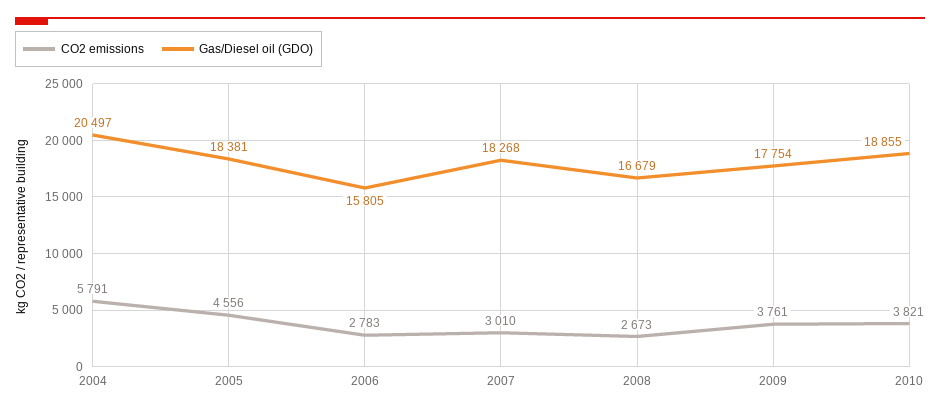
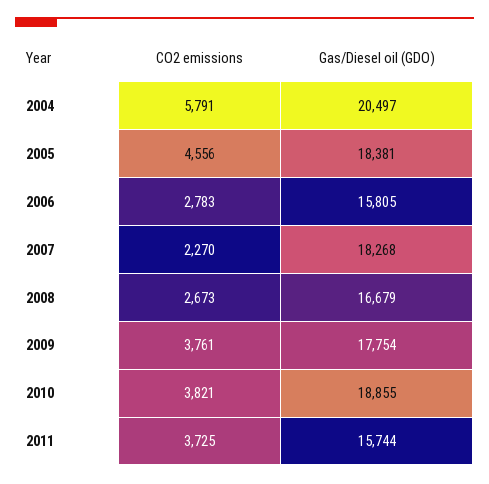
CO2 emissions, 2007: 3010 -> 2270
CO2 emissions, 2011: none -> 3725
Gas/Diesel oil (GDO), 2011: none -> 15744

